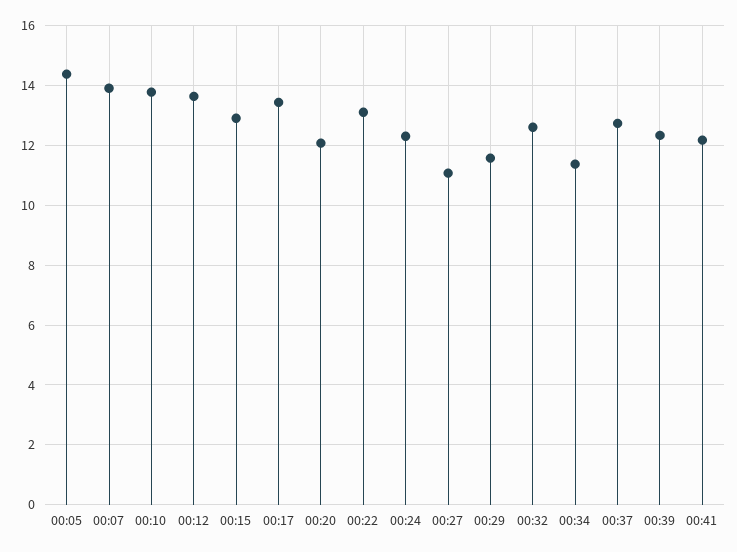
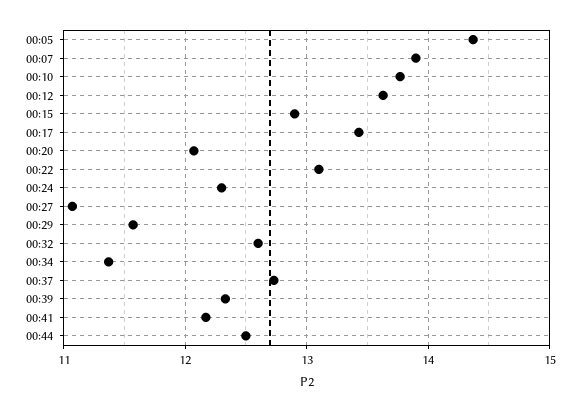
00:44: none -> 12.5

